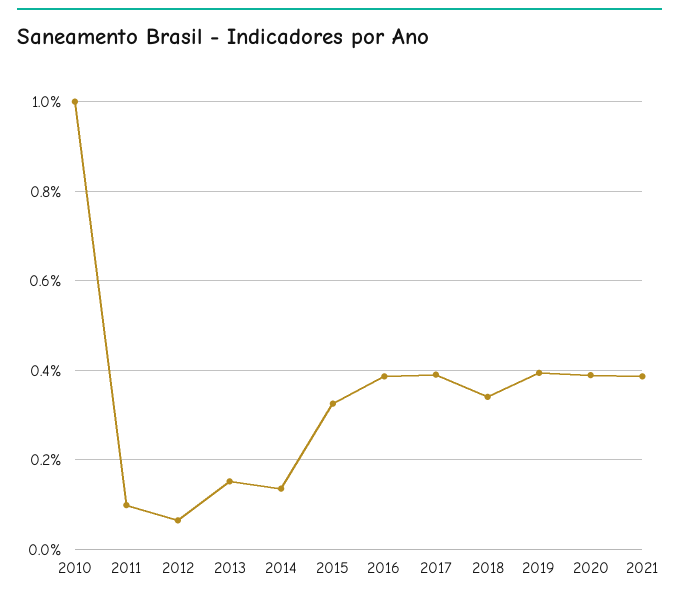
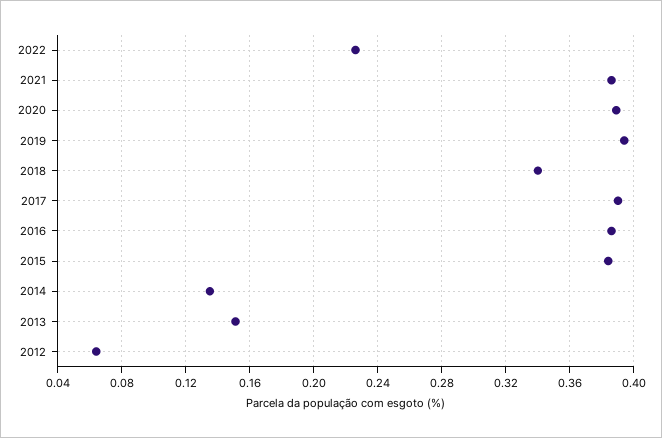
2010: 1 -> none
2011: 0.1 -> none
2015: 0.32 -> 0.385
2022: none -> 0.225

